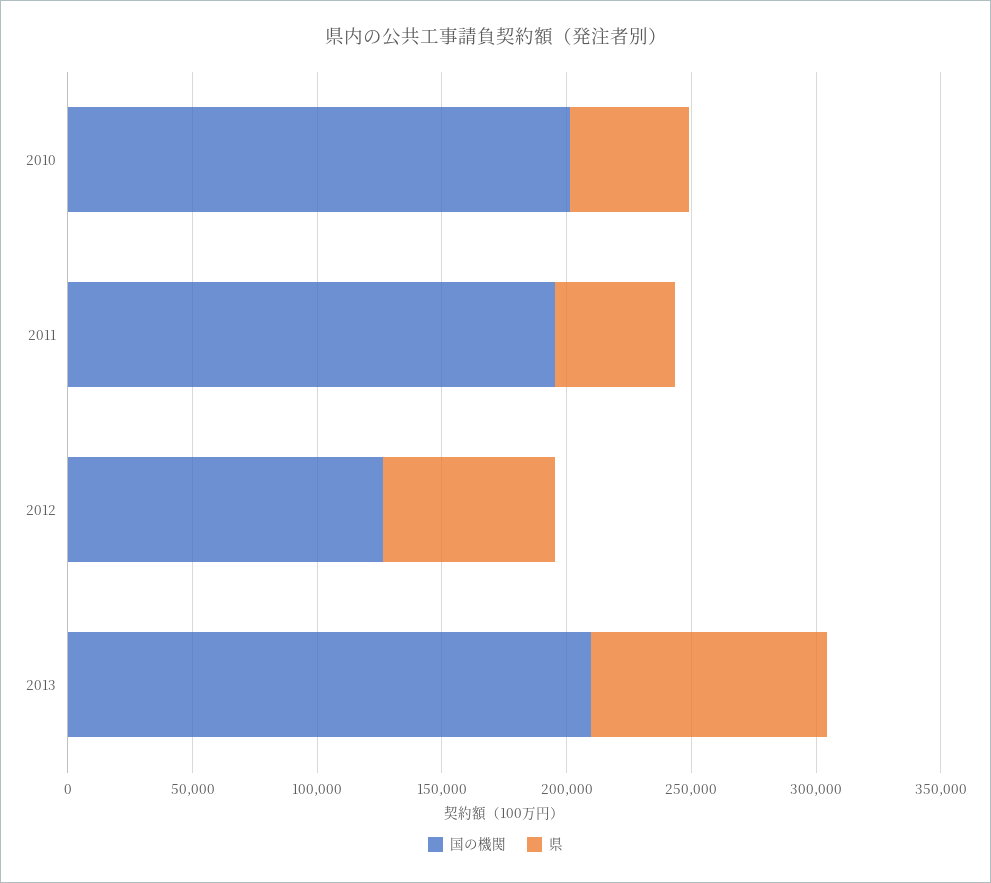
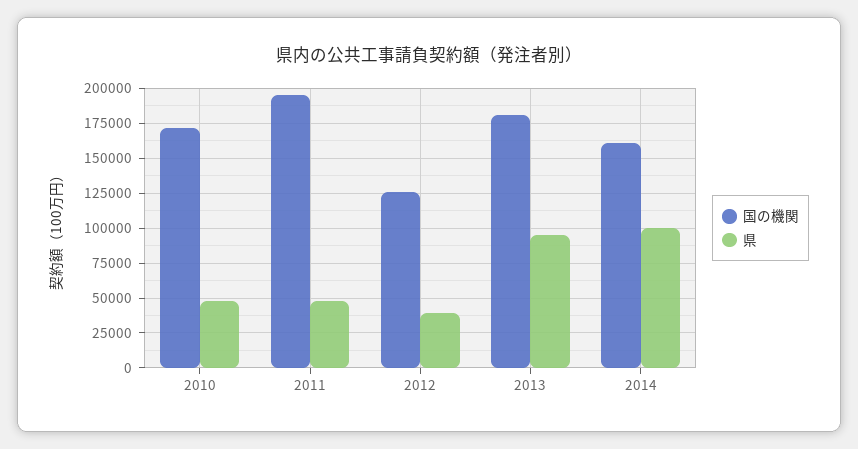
国の機関, 2010: 200000 -> 170000
県, 2012: 70000 -> 40000
国の機関, 2013: 210000 -> 180000
国の機関, 2014: none -> 160000
県, 2014: none -> 100000

